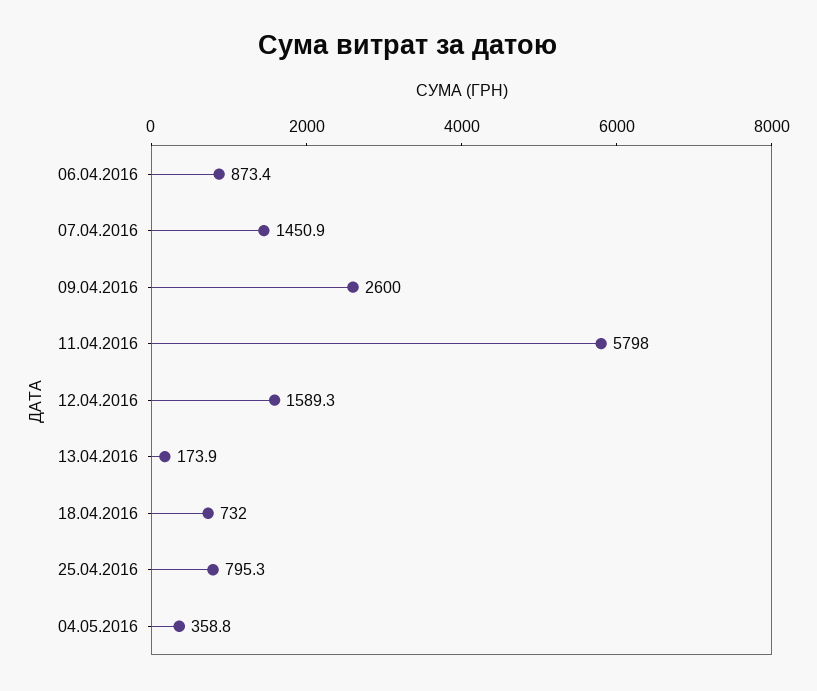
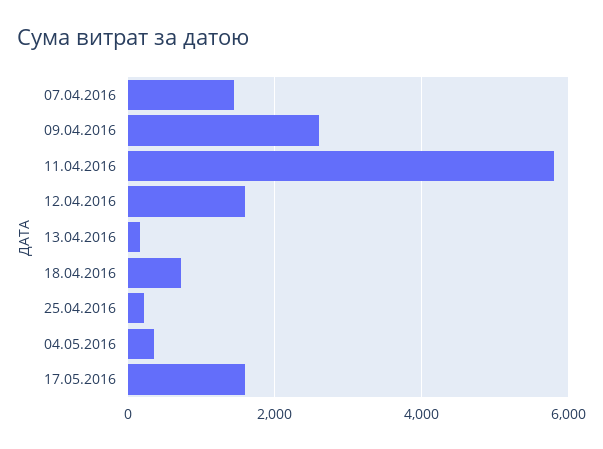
06.04.2016: 873.4 -> none
25.04.2016: 795.3 -> 200
17.05.2016: none -> 1600

